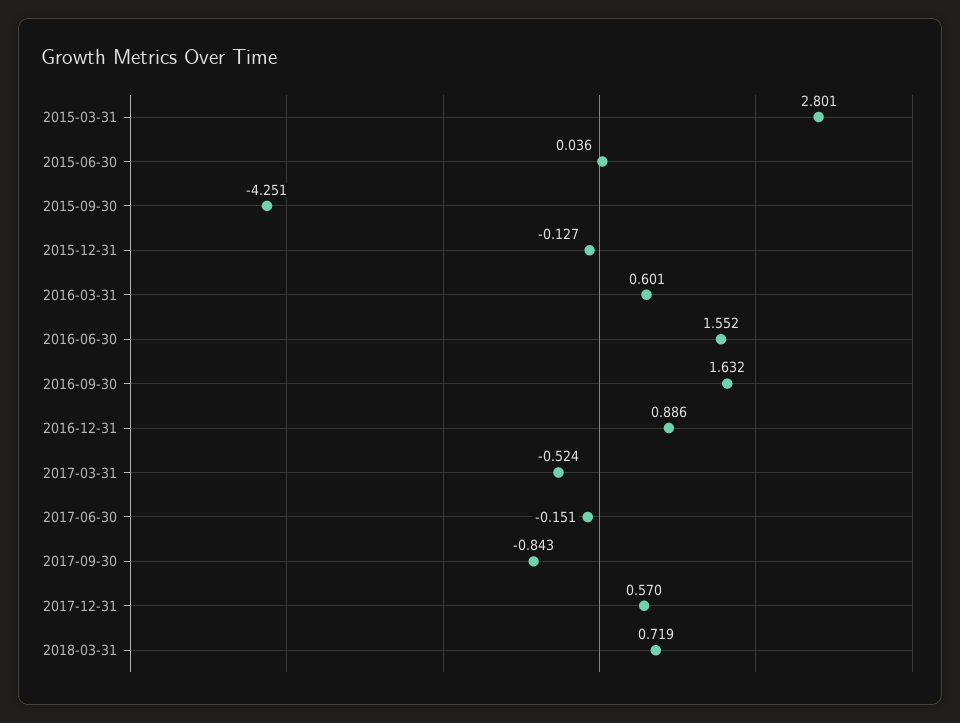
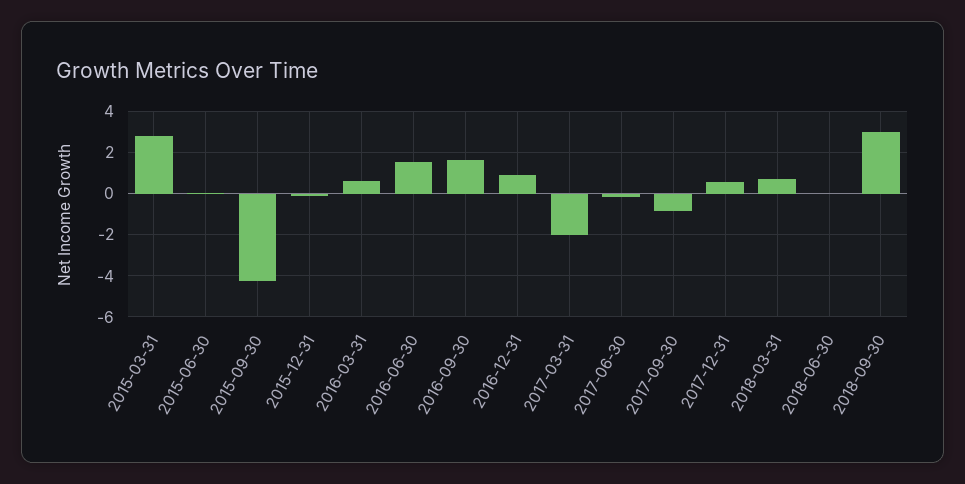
2017-03-31: -0.524 -> -2
2018-06-30: none -> 0
2018-09-30: none -> 3

